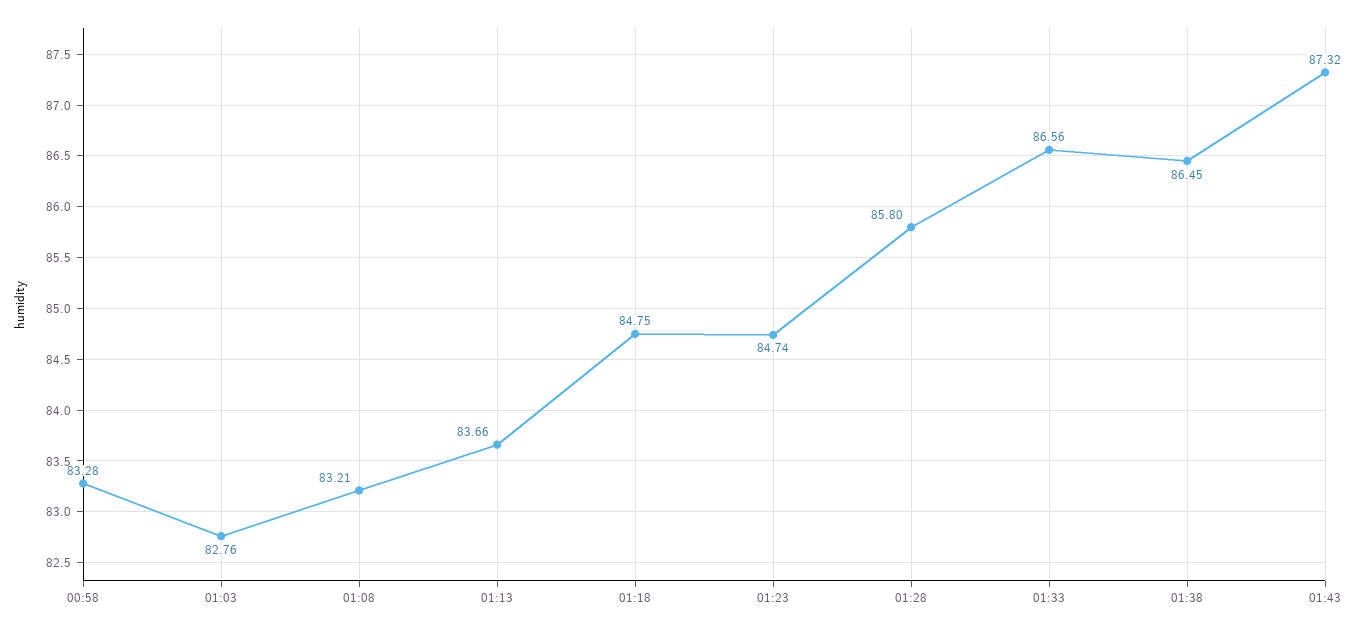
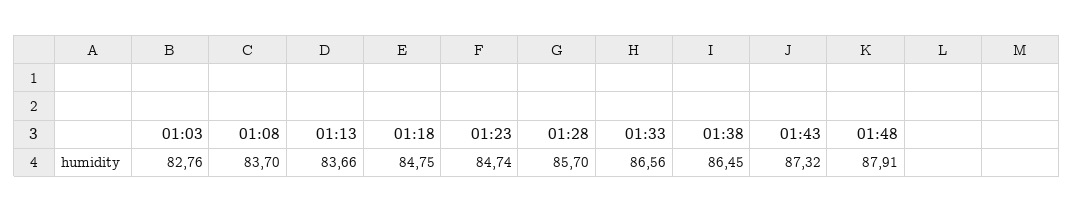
00:58: 83.28 -> none
01:08: 83.21 -> 83.7
01:28: 85.8 -> 85.7
01:48: none -> 87.91

